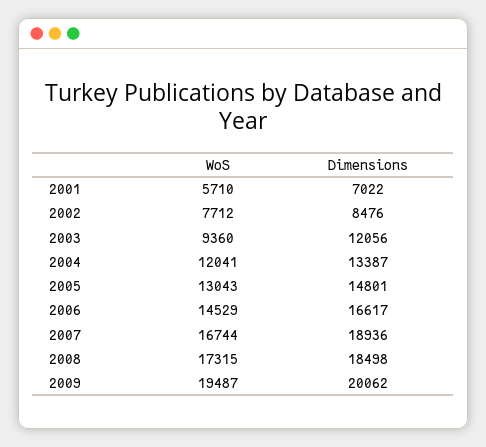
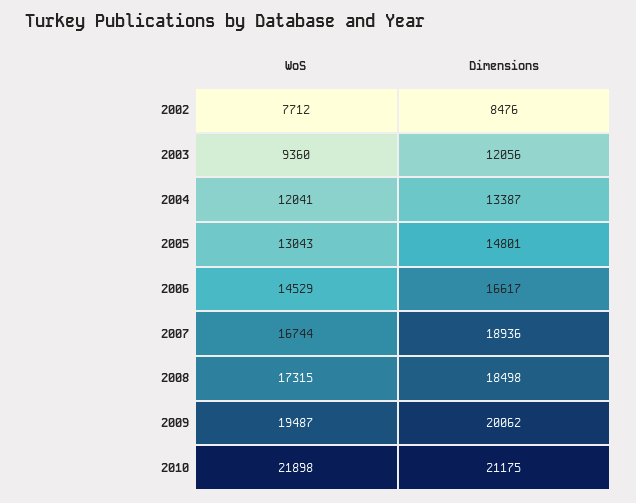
WoS, 2001: 5710 -> none
Dimensions, 2001: 7022 -> none
WoS, 2010: none -> 21898
Dimensions, 2010: none -> 21175

